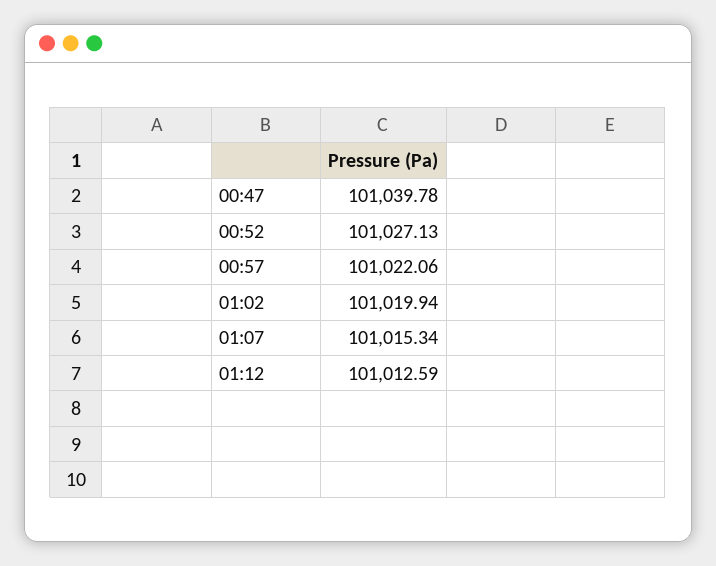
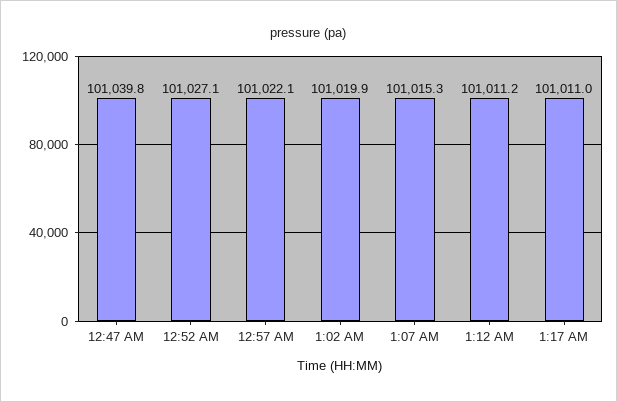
01:12: 101012.59 -> 101011.2
1:17 AM: none -> 101011

